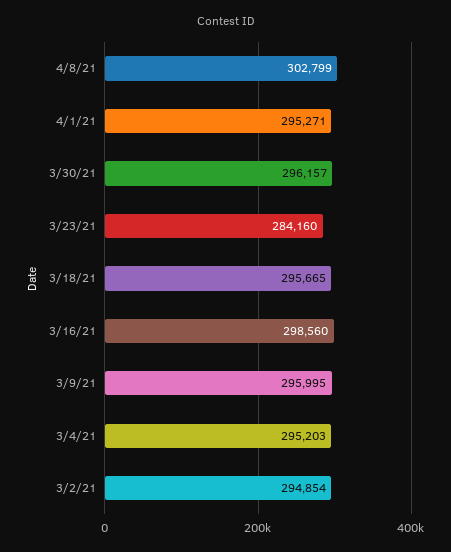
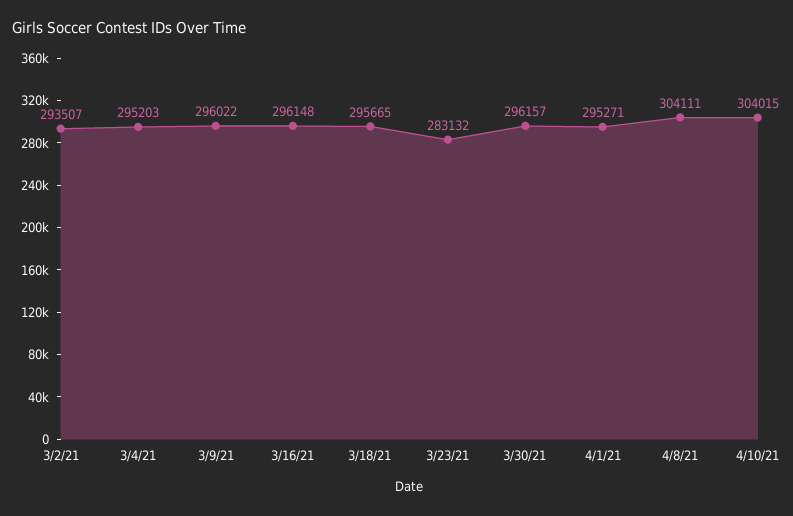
4/8/21: 302799 -> 304111
3/23/21: 284160 -> 283132
3/16/21: 298560 -> 296148
3/9/21: 295995 -> 296022
3/2/21: 294854 -> 293507
4/10/21: none -> 304015

